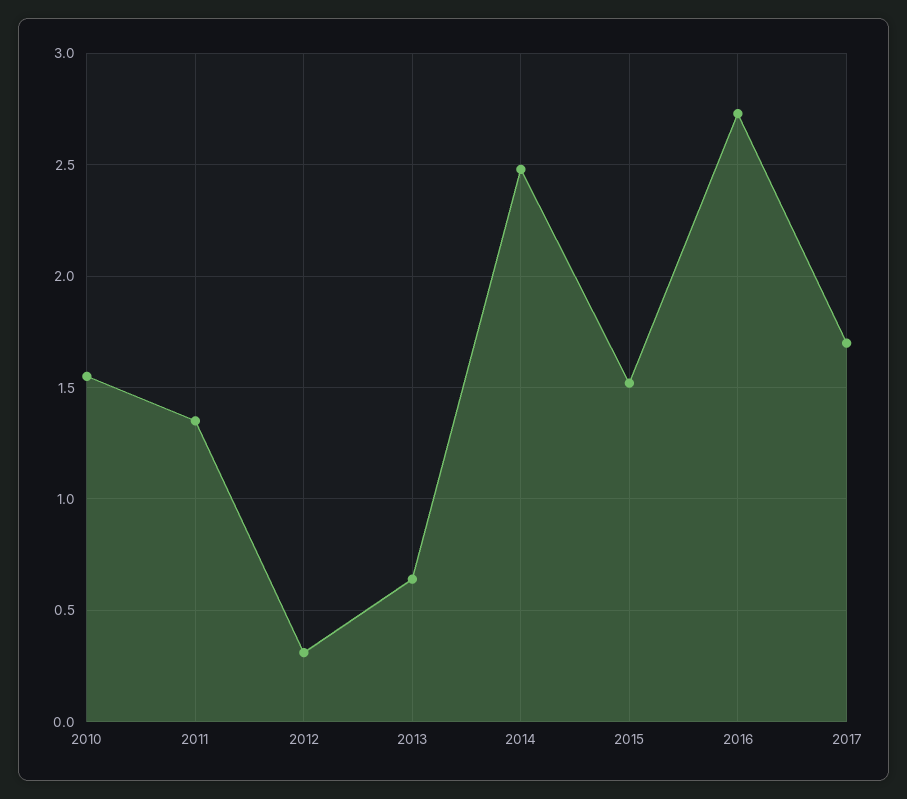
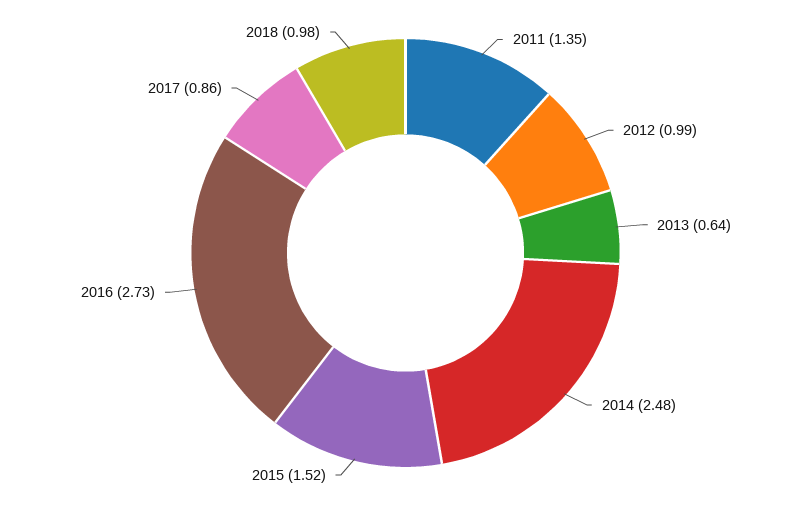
2010: 1.55 -> none
2012: 0.3 -> 0.99
2017: 1.7 -> 0.86
2018: none -> 0.98

